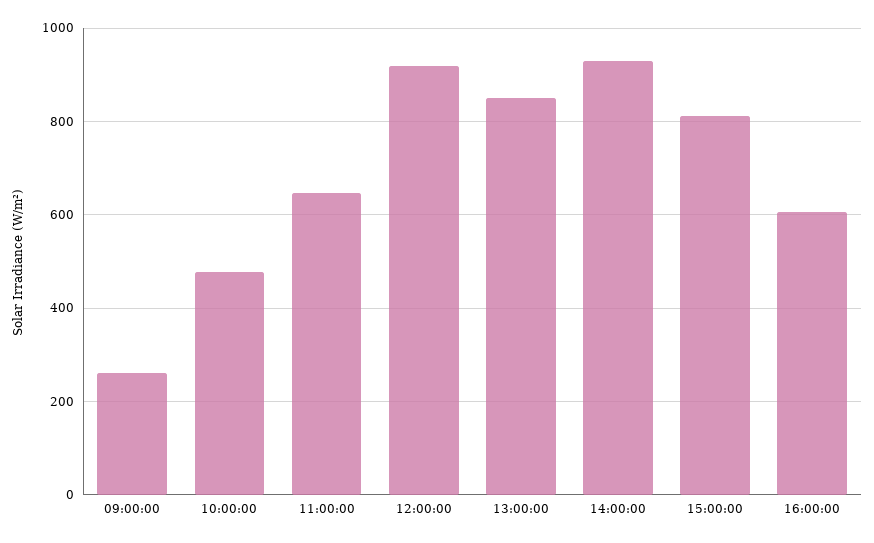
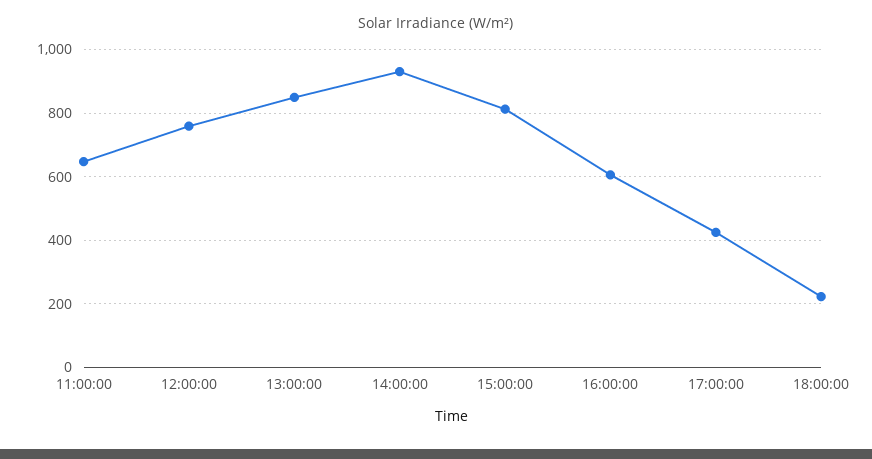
09:00:00: 260 -> none
10:00:00: 480 -> none
12:00:00: 920 -> 760
17:00:00: none -> 420
18:00:00: none -> 220

